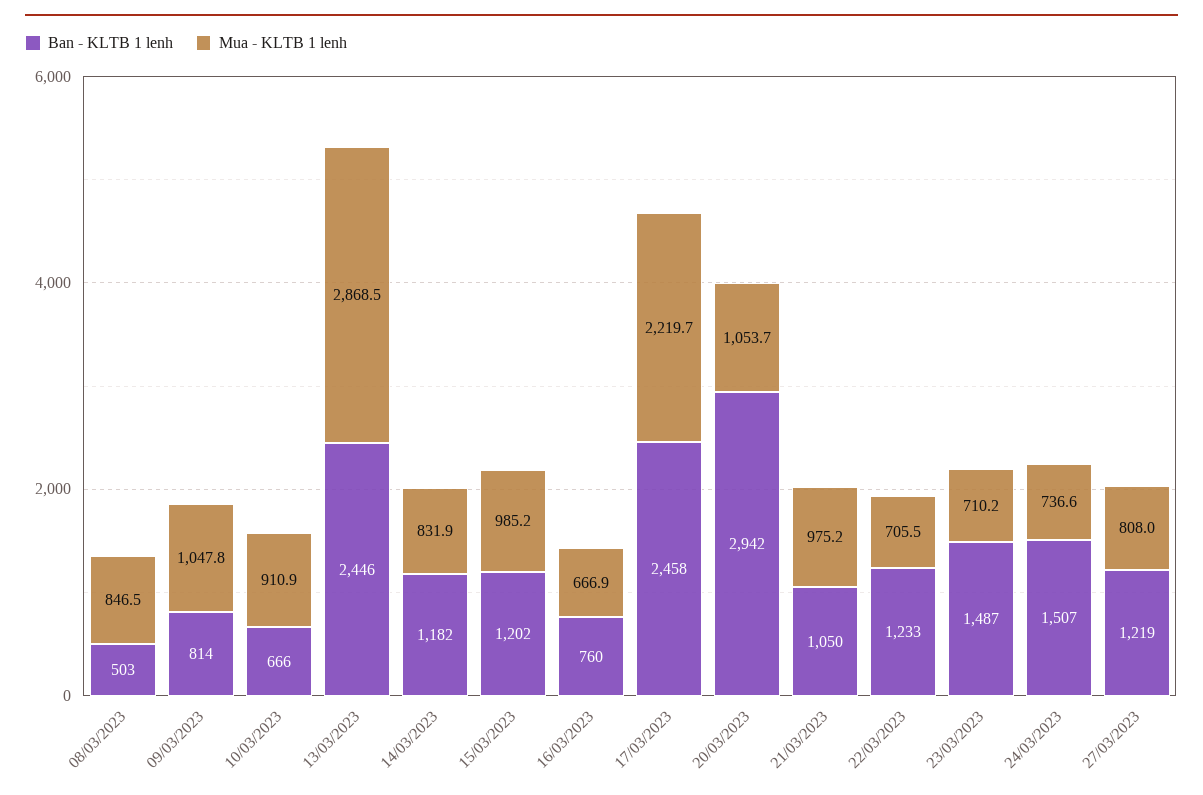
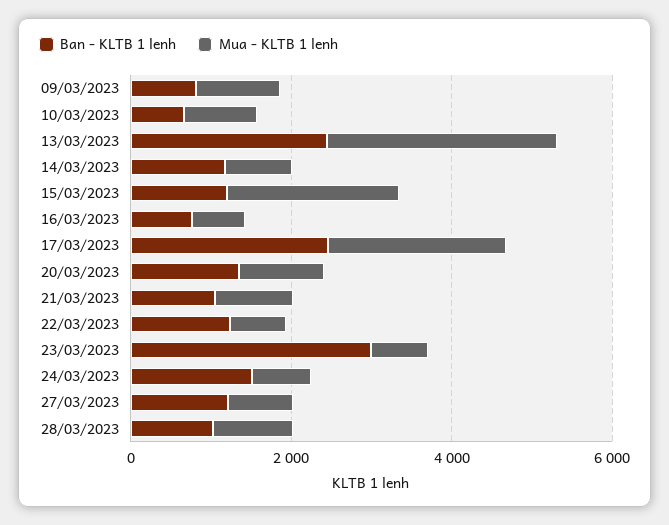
Ban - KLTB 1 lenh, 08/03/2023: 503 -> none
Mua - KLTB 1 lenh, 08/03/2023: 846.5 -> none
Mua - KLTB 1 lenh, 15/03/2023: 985.2 -> 2000
Ban - KLTB 1 lenh, 20/03/2023: 2942 -> 1500
Ban - KLTB 1 lenh, 23/03/2023: 1487 -> 3000
Ban - KLTB 1 lenh, 28/03/2023: none -> 1000
Mua - KLTB 1 lenh, 28/03/2023: none -> 1000

